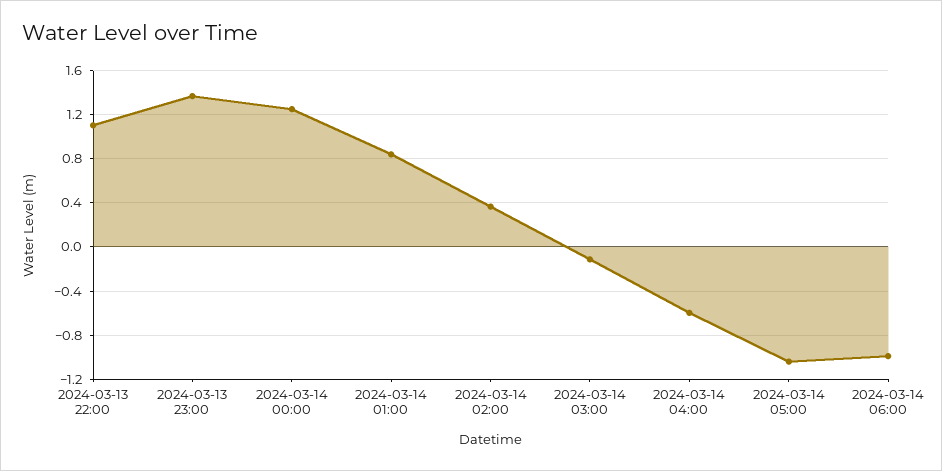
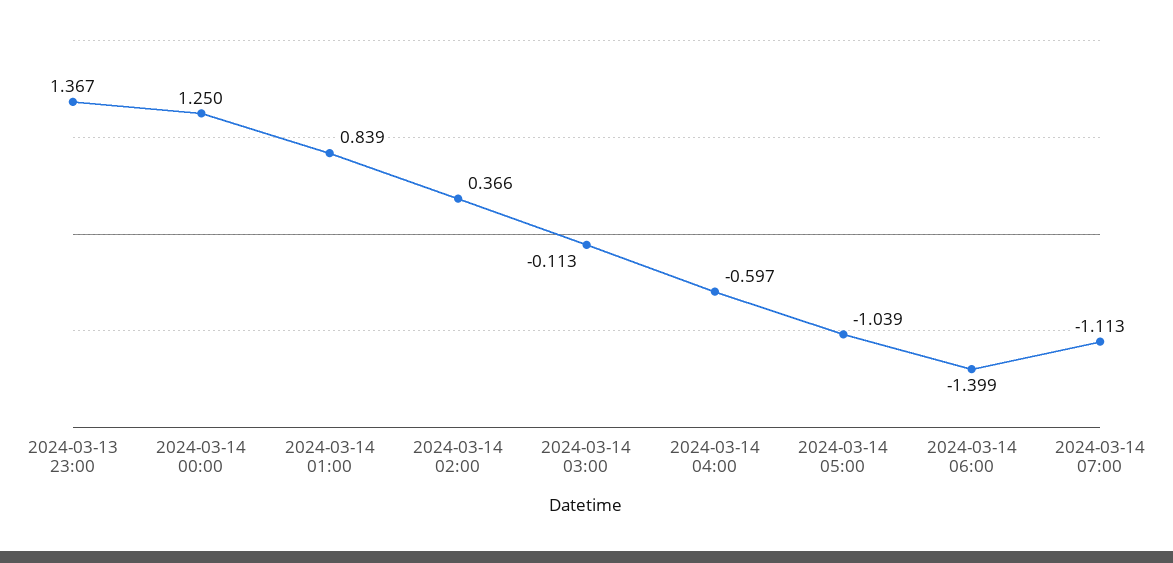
2024-03-13 22:00: 1.1 -> none
2024-03-14 06:00: -1 -> -1.399
2024-03-14 07:00: none -> -1.113

